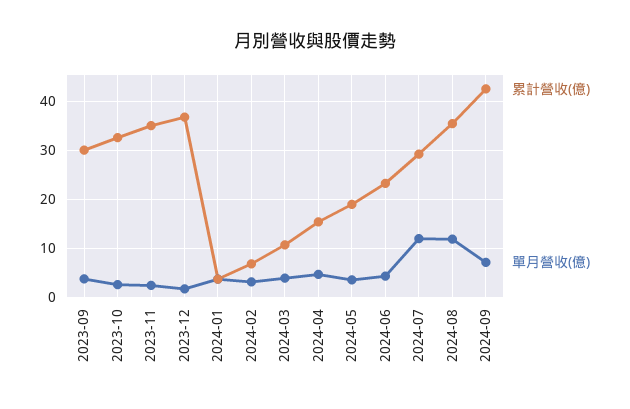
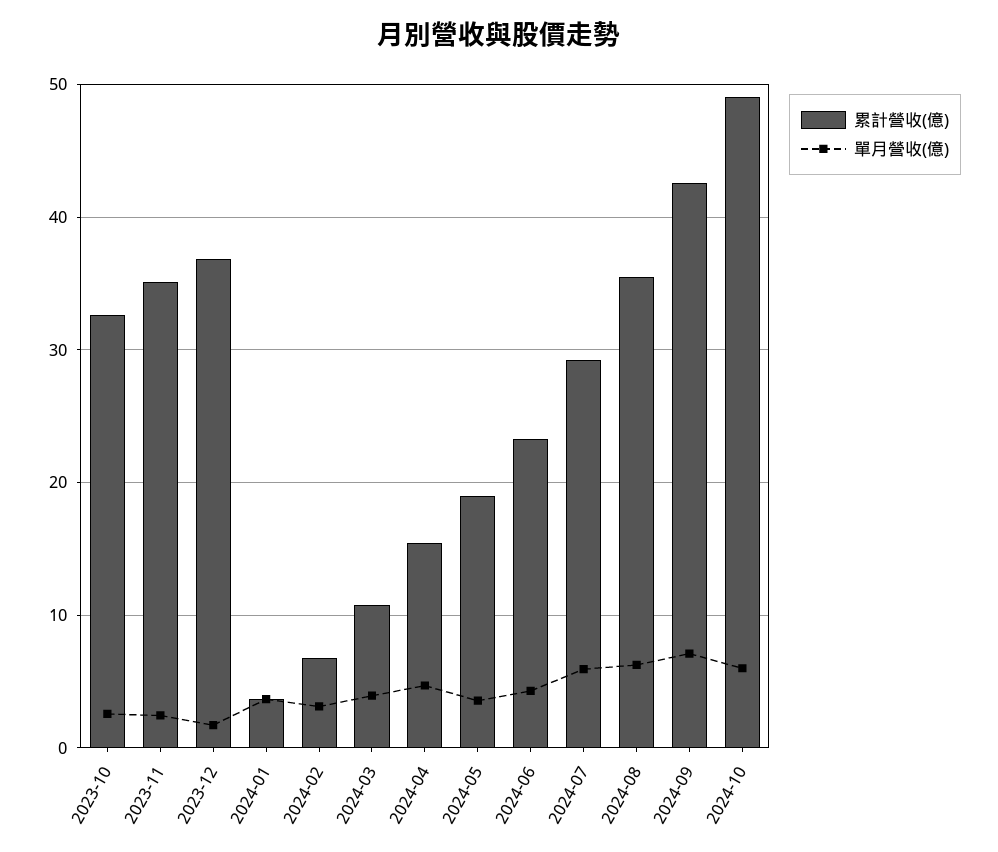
累計營收(億), 2023-09: 30 -> none
單月營收(億), 2023-09: 4 -> none
單月營收(億), 2024-07: 12 -> 6
單月營收(億), 2024-08: 12 -> 6
累計營收(億), 2024-10: none -> 49
單月營收(億), 2024-10: none -> 6

